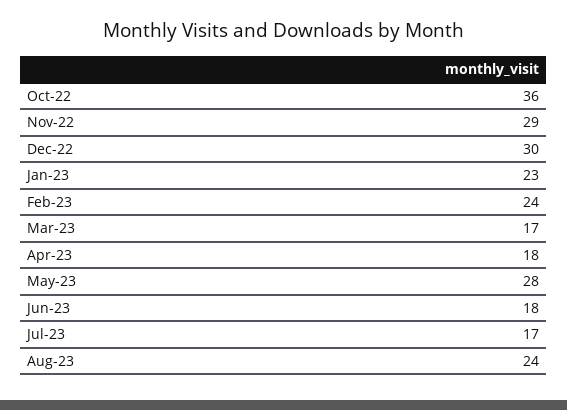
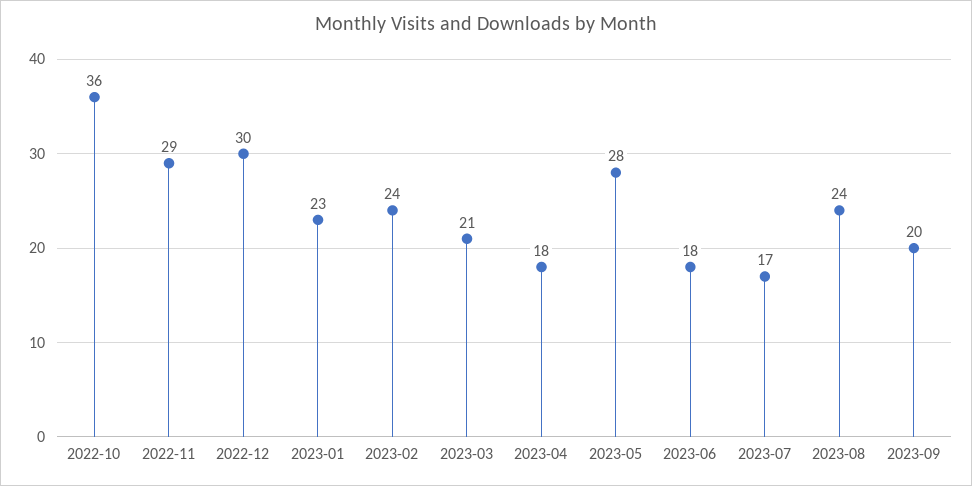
Mar-23: 17 -> 21
2023-09: none -> 20

